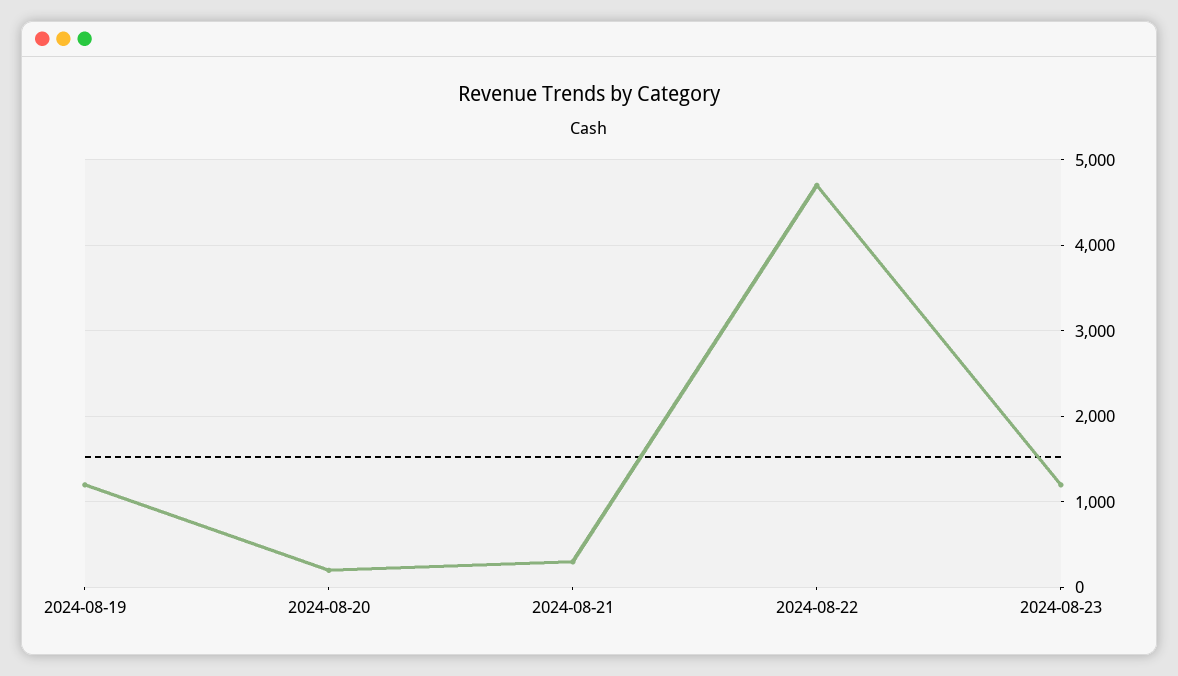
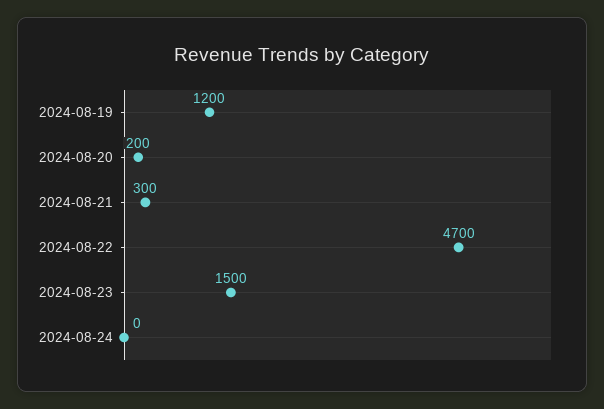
2024-08-23: 1200 -> 1500
2024-08-24: none -> 0

